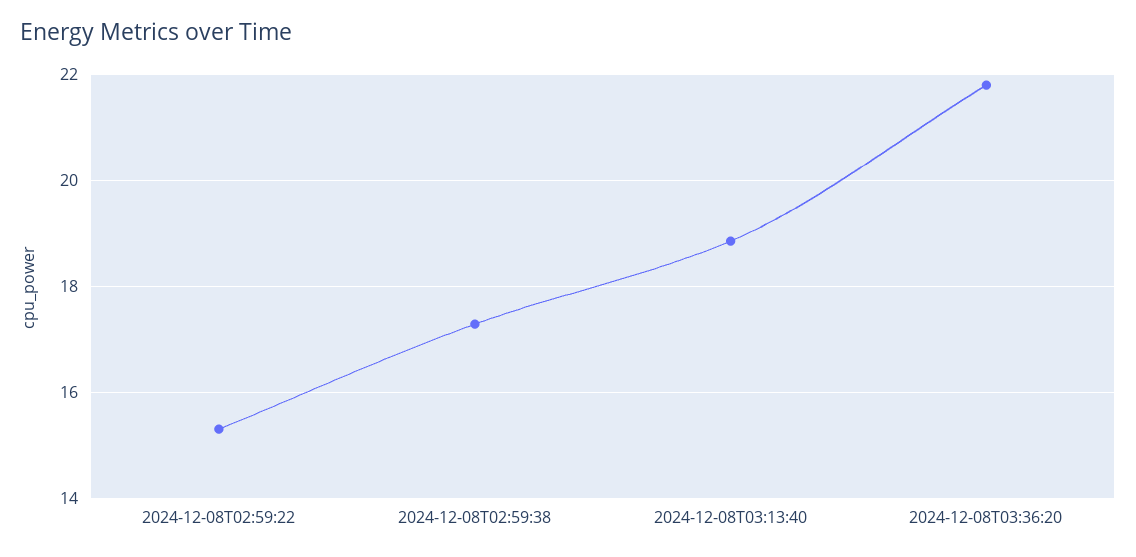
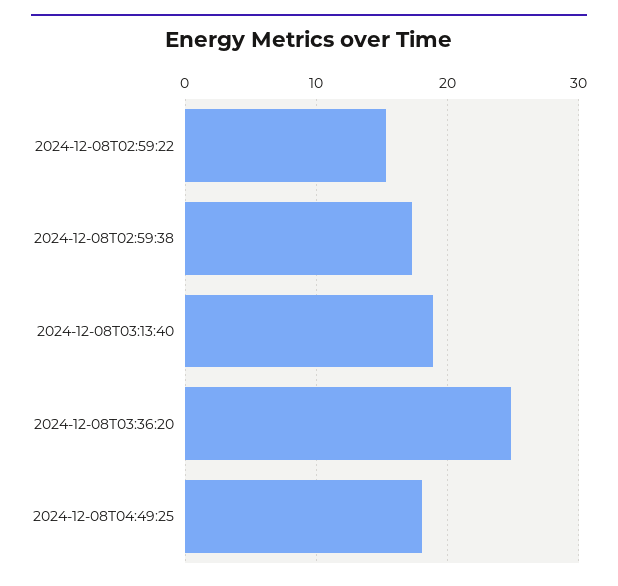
2024-12-08T03:36:20: 21.8 -> 25
2024-12-08T04:49:25: none -> 18

